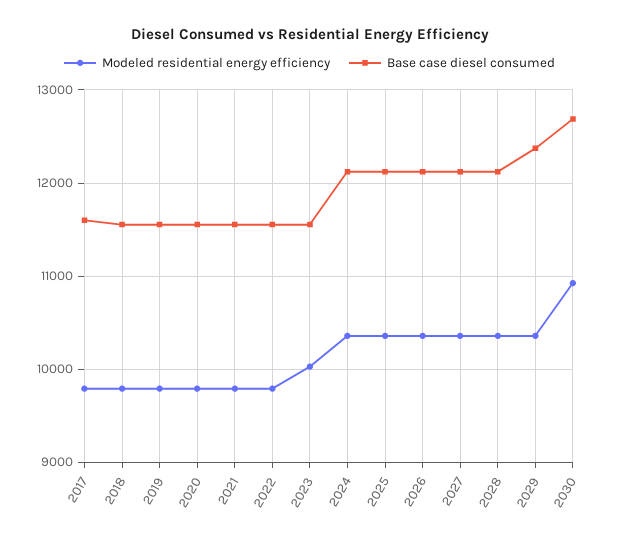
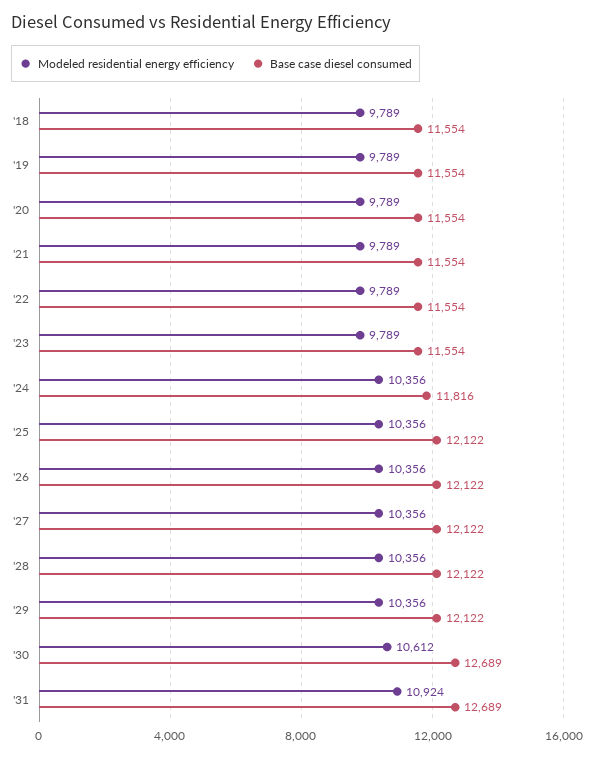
Modeled residential energy efficiency, 2017: 9800 -> none
Base case diesel consumed, 2017: 11600 -> none
Modeled residential energy efficiency, 2023: 10000 -> 9789
Base case diesel consumed, 2024: 12100 -> 11816
Base case diesel consumed, 2029: 12400 -> 12122
Modeled residential energy efficiency, 2030: 10900 -> 10612
Modeled residential energy efficiency, '31: none -> 10924
Base case diesel consumed, '31: none -> 12689

